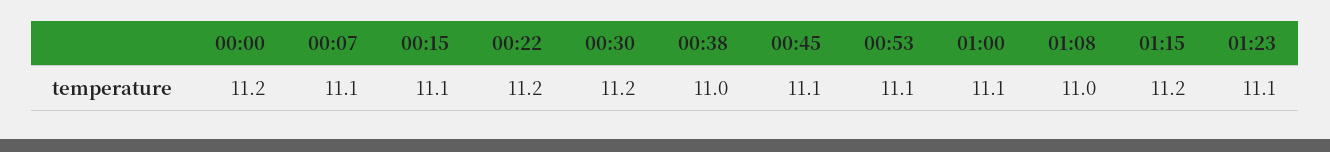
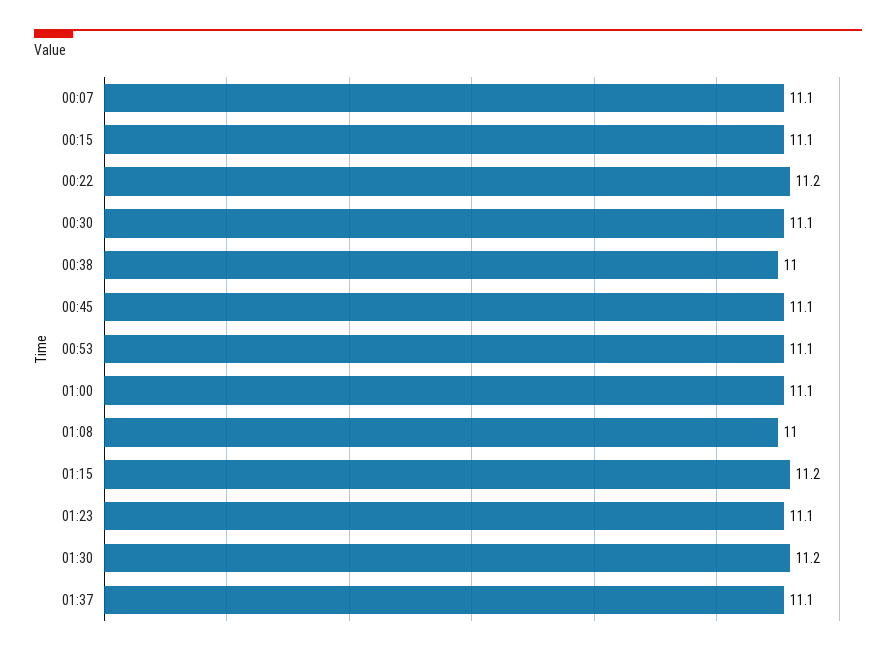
00:00: 11.2 -> none
00:30: 11.2 -> 11.1
01:30: none -> 11.2
01:37: none -> 11.1

